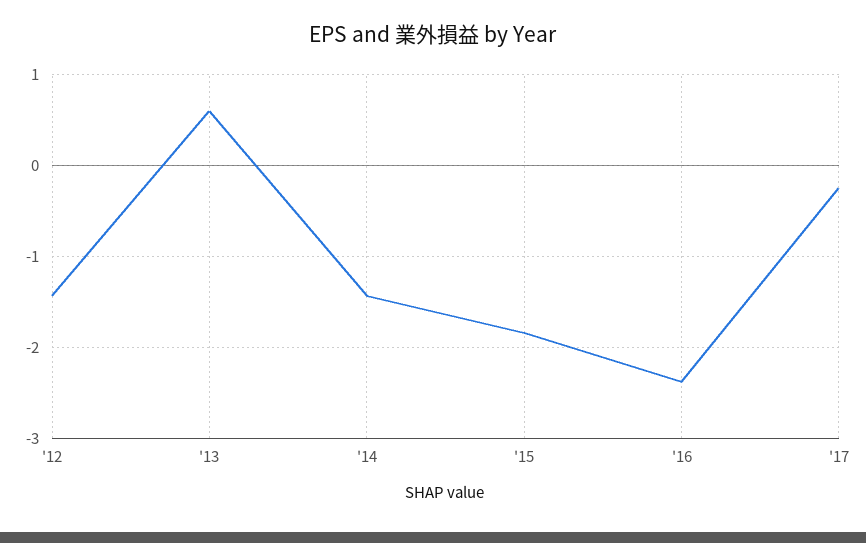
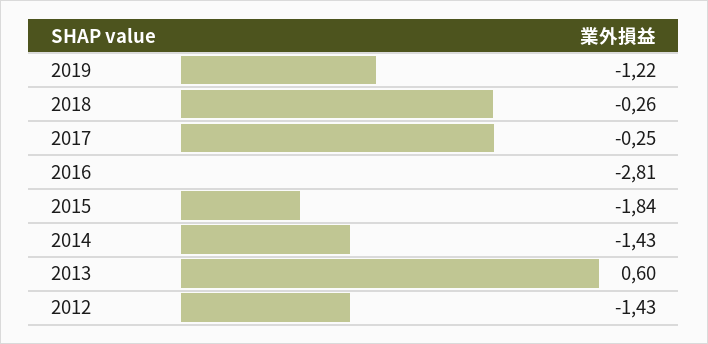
'16: -2.4 -> -2.81
2019: none -> -1.22
2018: none -> -0.26

